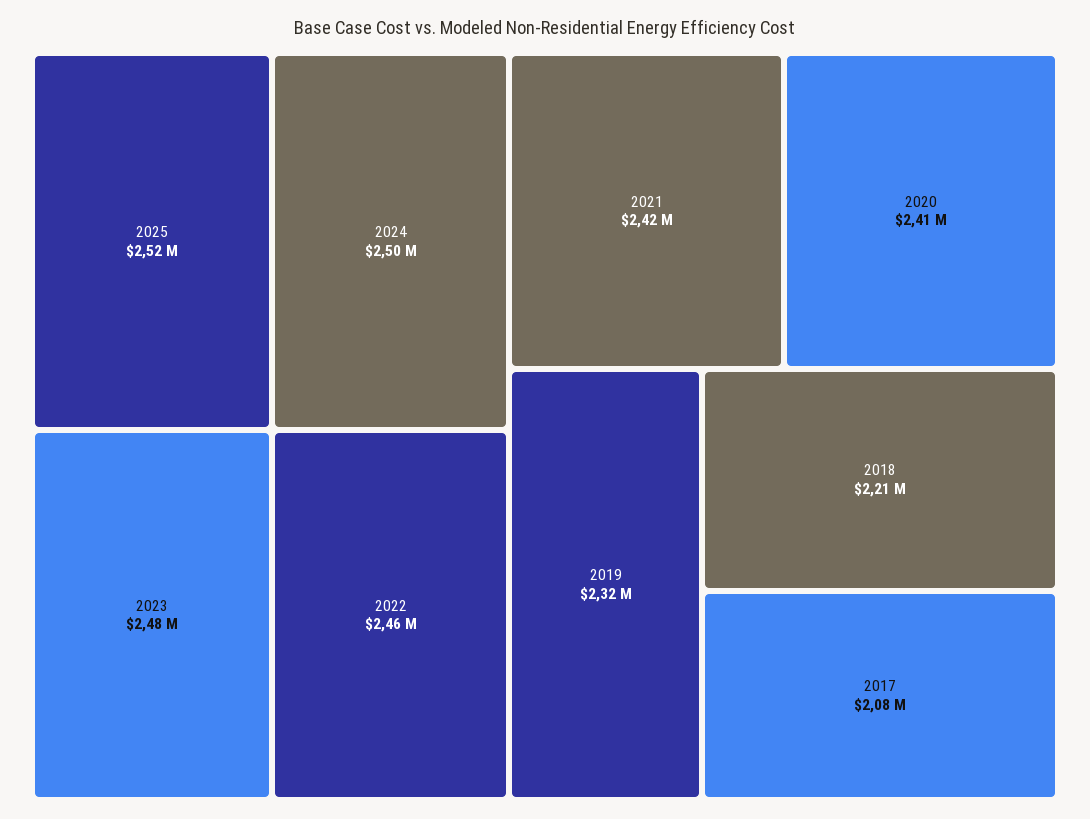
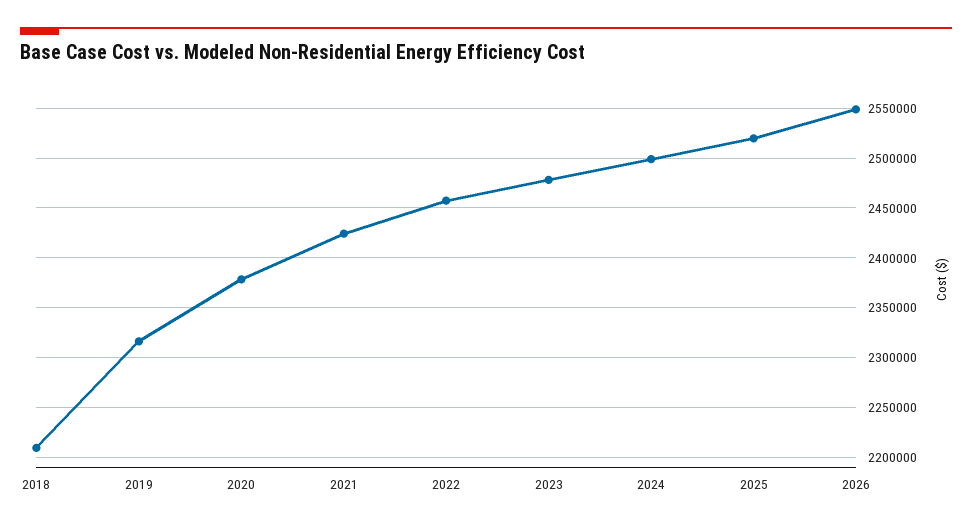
2020: 2410000 -> 2380000
2017: 2080000 -> none
2026: none -> 2550000

